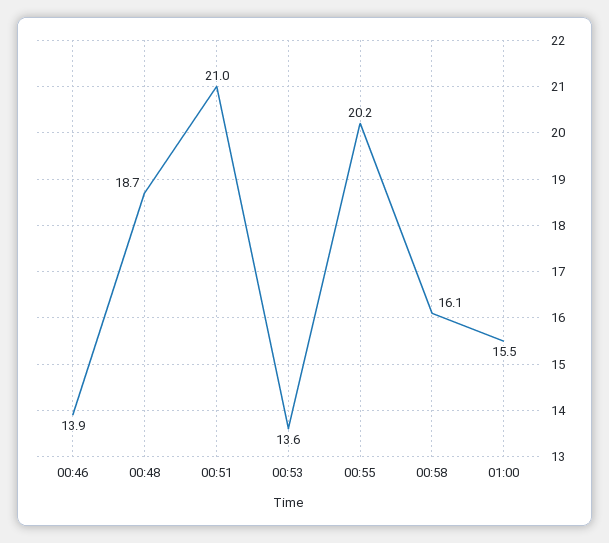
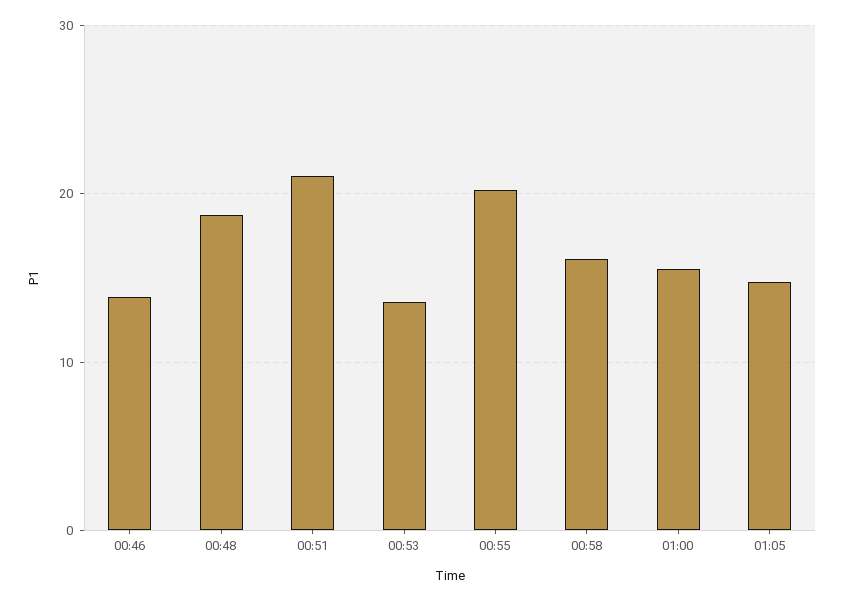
01:05: none -> 15

